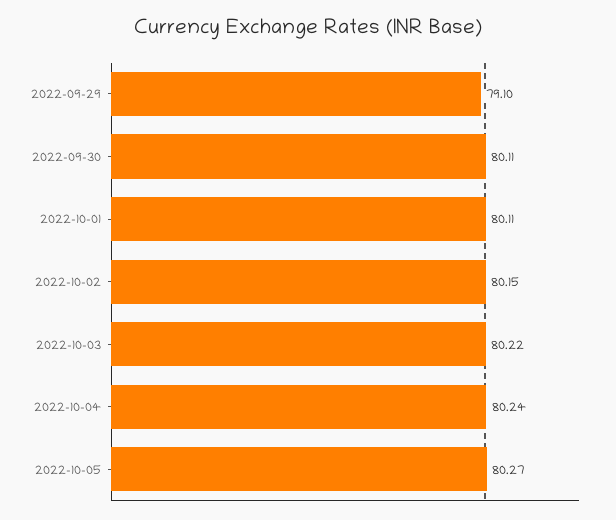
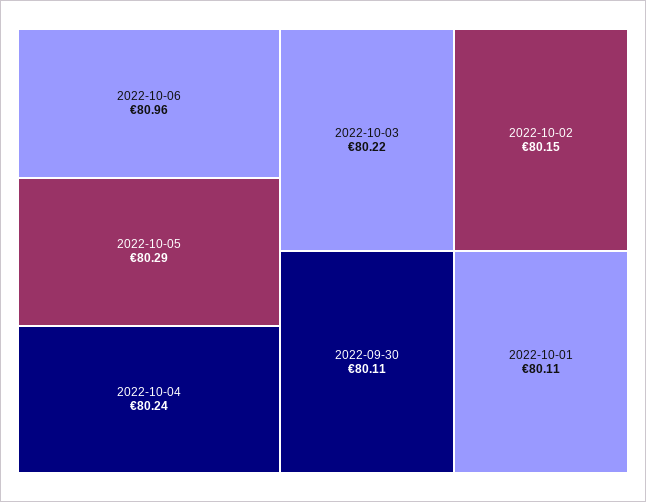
2022-09-29: 79.1 -> none
2022-10-05: 80.27 -> 80.29
2022-10-06: none -> 80.96

